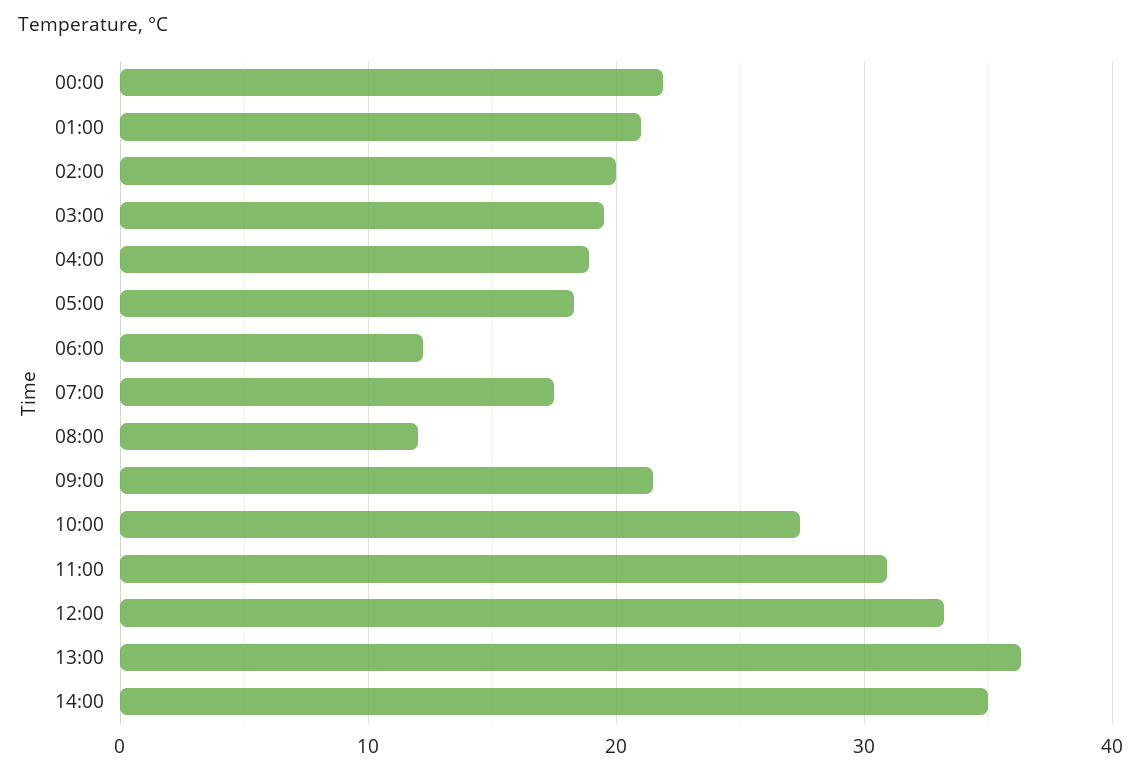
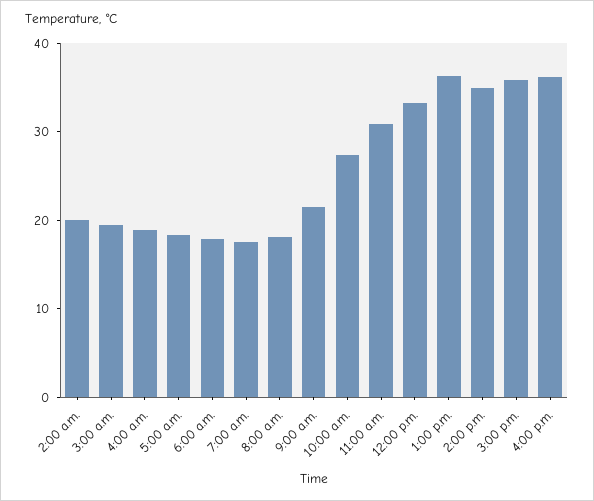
00:00: 22 -> none
01:00: 21 -> none
06:00: 12 -> 18
08:00: 12 -> 18
3:00 p.m.: none -> 36
4:00 p.m.: none -> 36

